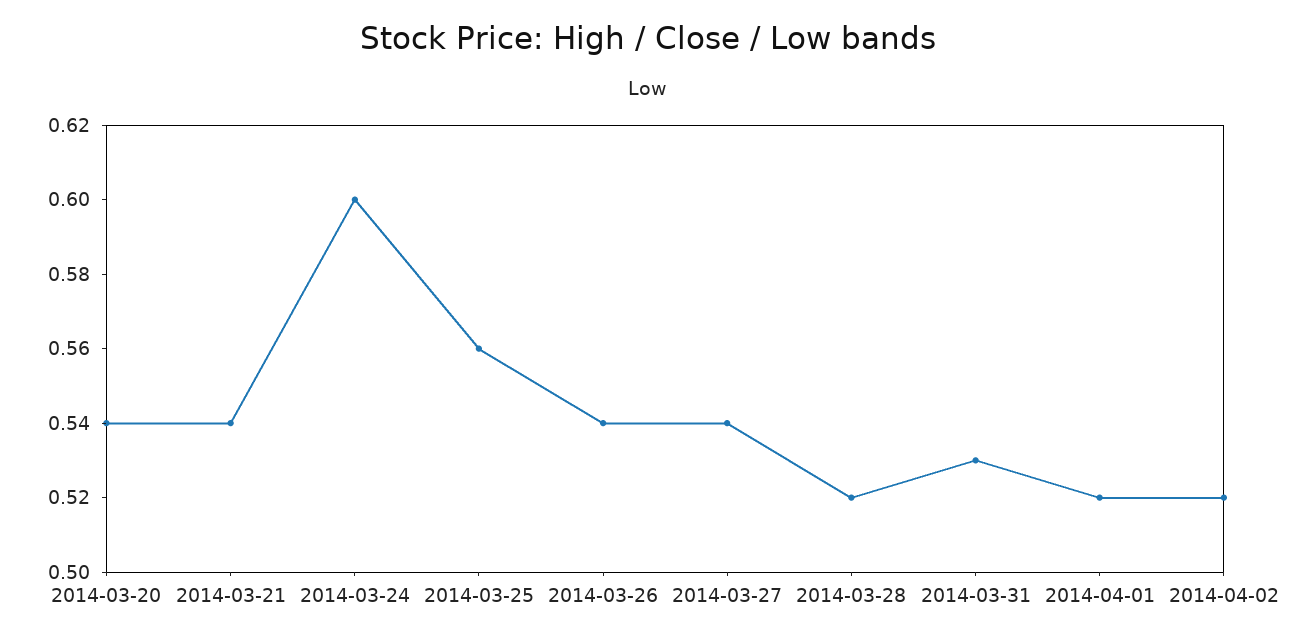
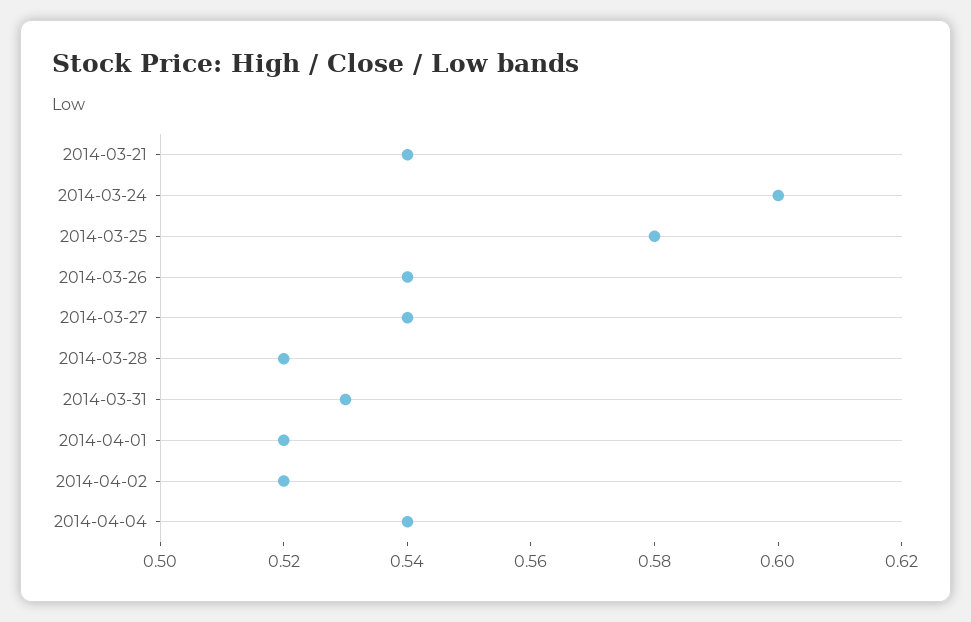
2014-03-20: 0.54 -> none
2014-03-25: 0.56 -> 0.58
2014-04-04: none -> 0.54

